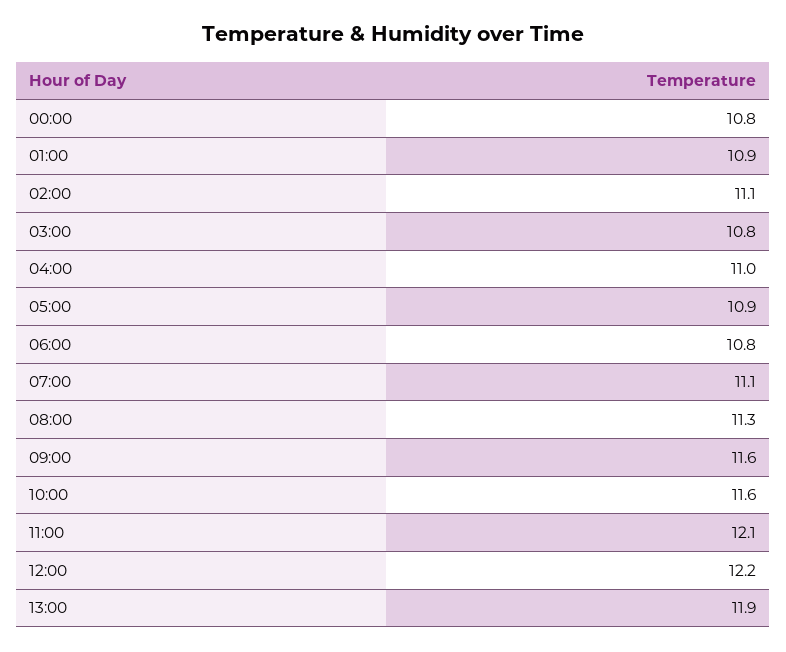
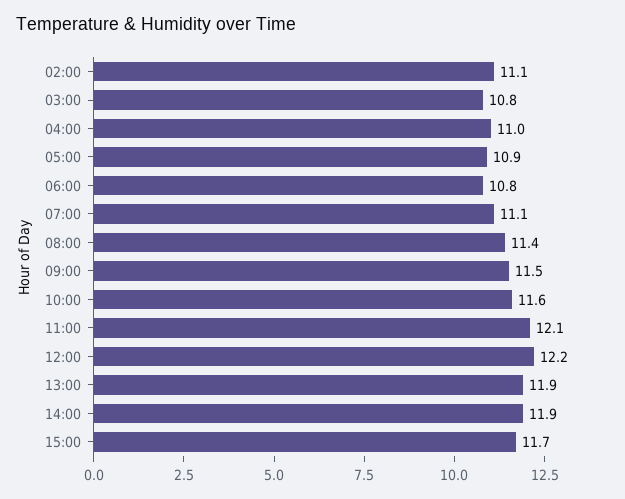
00:00: 10.8 -> none
01:00: 10.9 -> none
08:00: 11.3 -> 11.4
09:00: 11.6 -> 11.5
14:00: none -> 11.9
15:00: none -> 11.7

